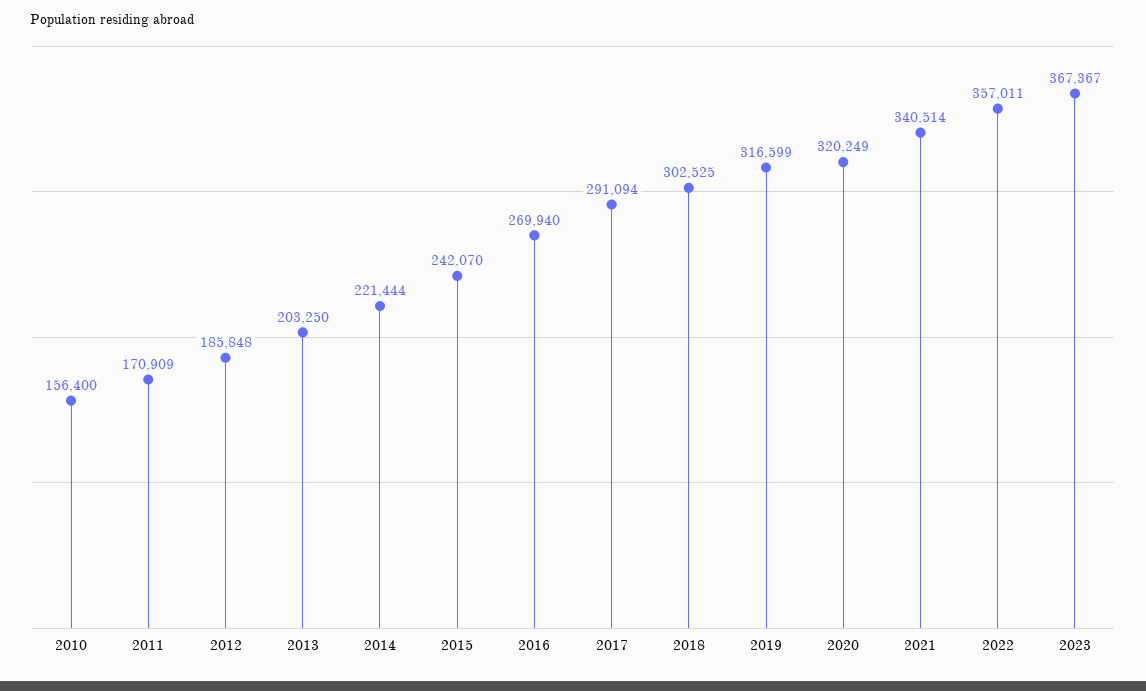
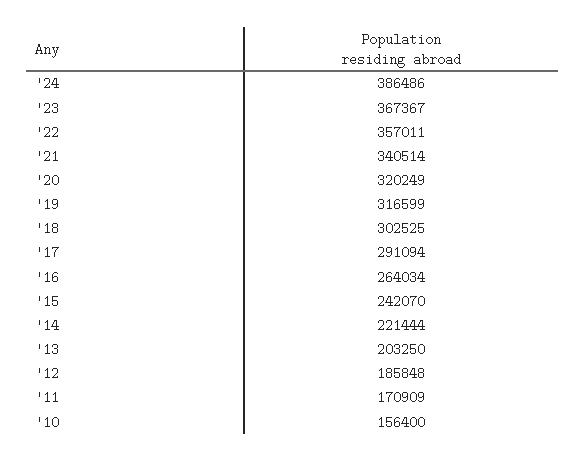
2016: 269940 -> 264034
'24: none -> 386486

